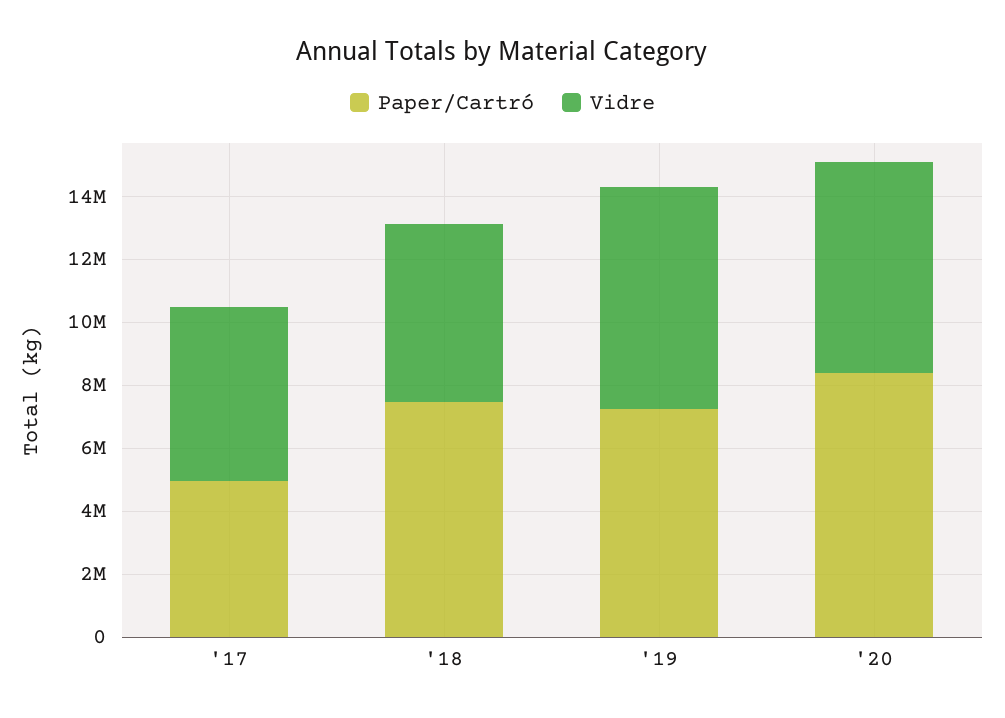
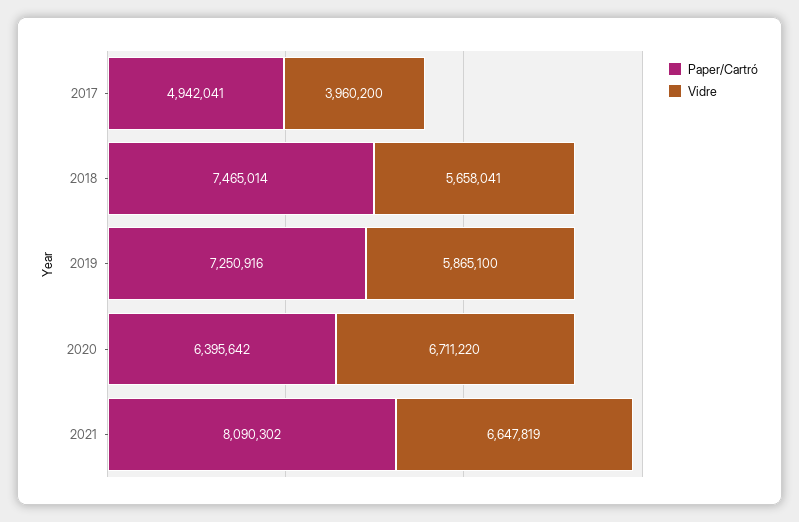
Vidre, '17: 5500000 -> 3960200
Vidre, '19: 7000000 -> 5865100
Paper/Cartró, '20: 8500000 -> 6395642
Paper/Cartró, 2021: none -> 8090302
Vidre, 2021: none -> 6647819

